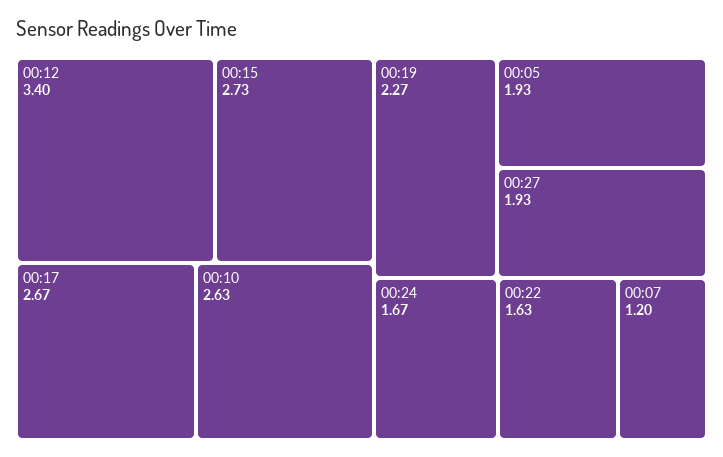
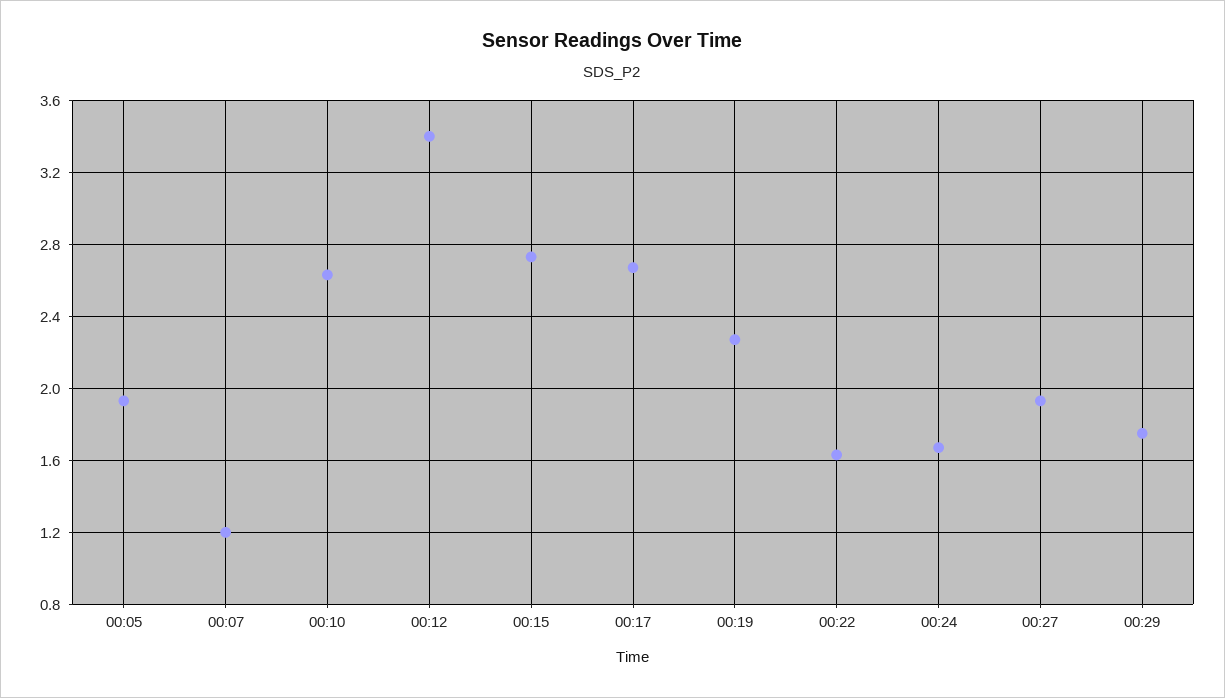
00:29: none -> 1.75

